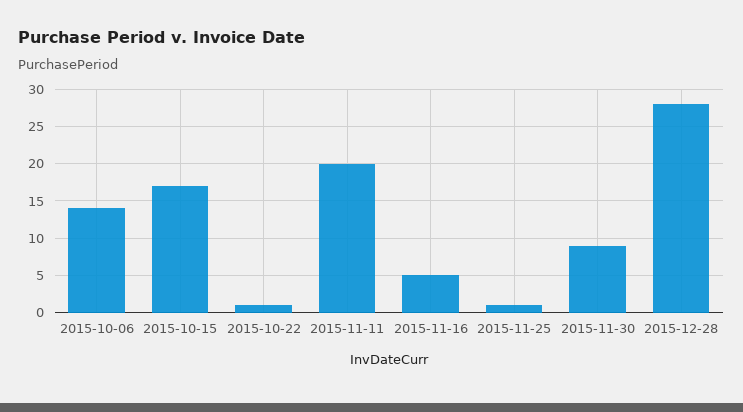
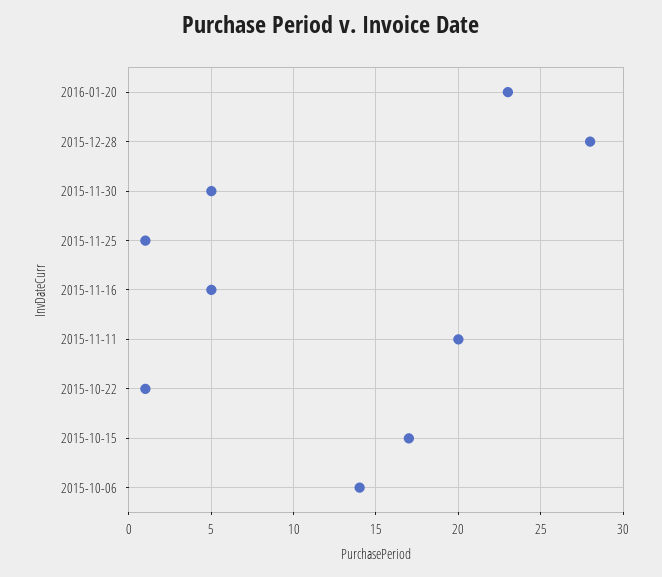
2015-11-30: 9 -> 5
2016-01-20: none -> 23

